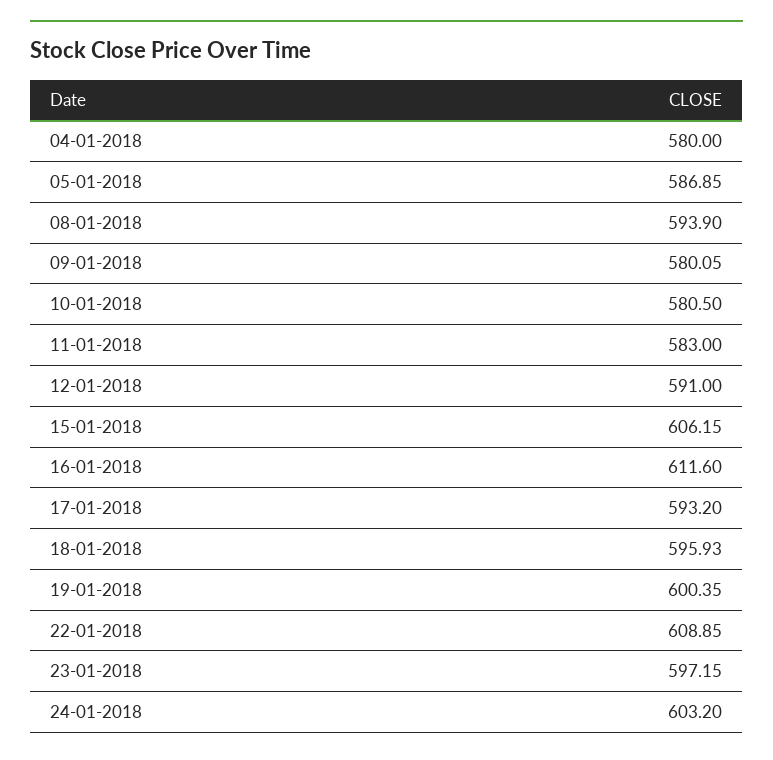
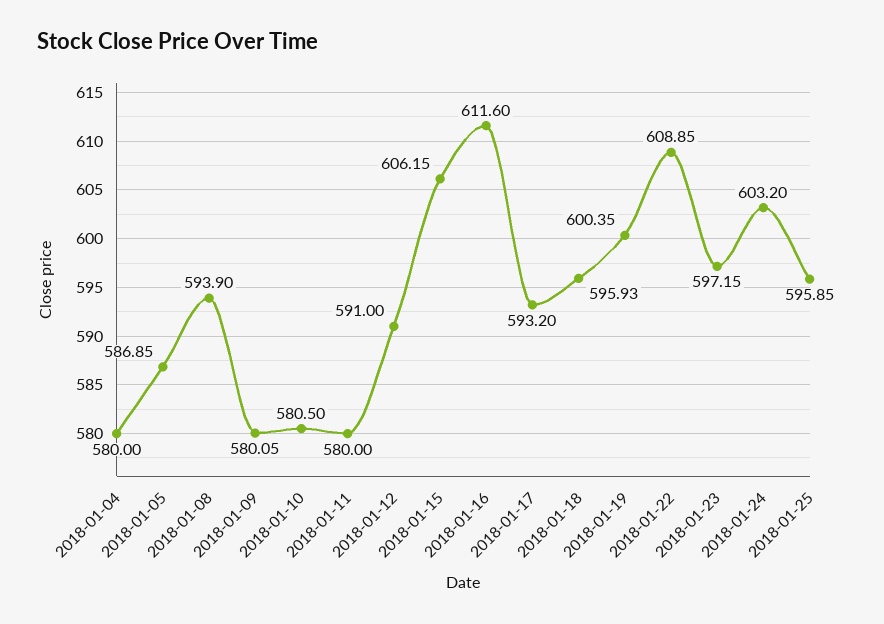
11-01-2018: 583 -> 580
2018-01-25: none -> 595.85

